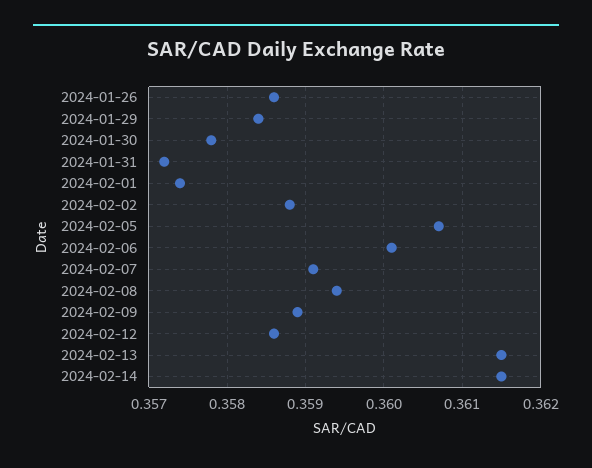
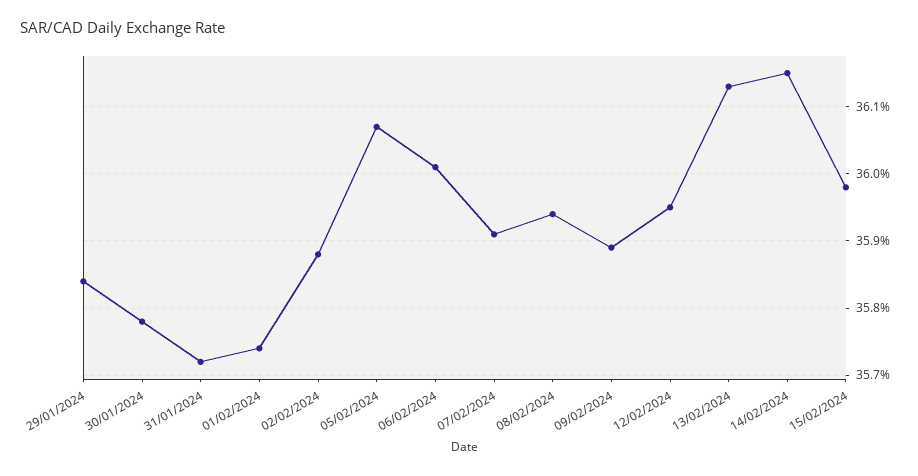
2024-01-26: 0.3586 -> none
2024-02-12: 0.3586 -> 0.3595
2024-02-13: 0.3615 -> 0.3613
15/02/2024: none -> 0.3598

